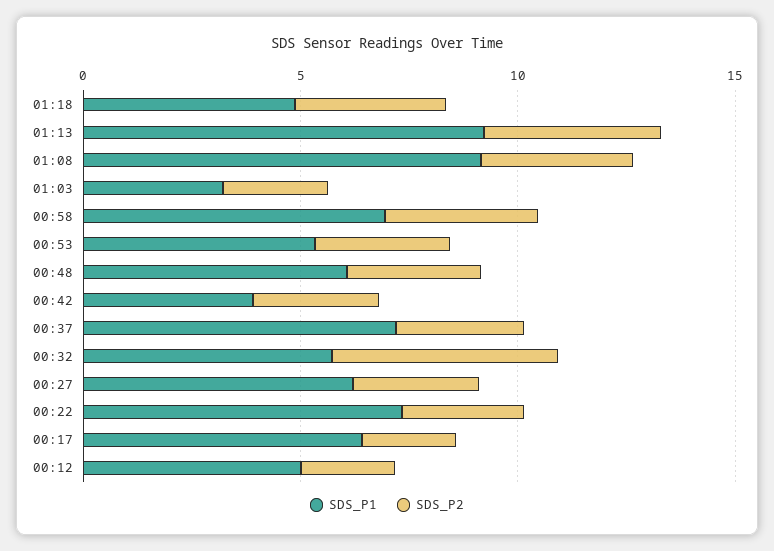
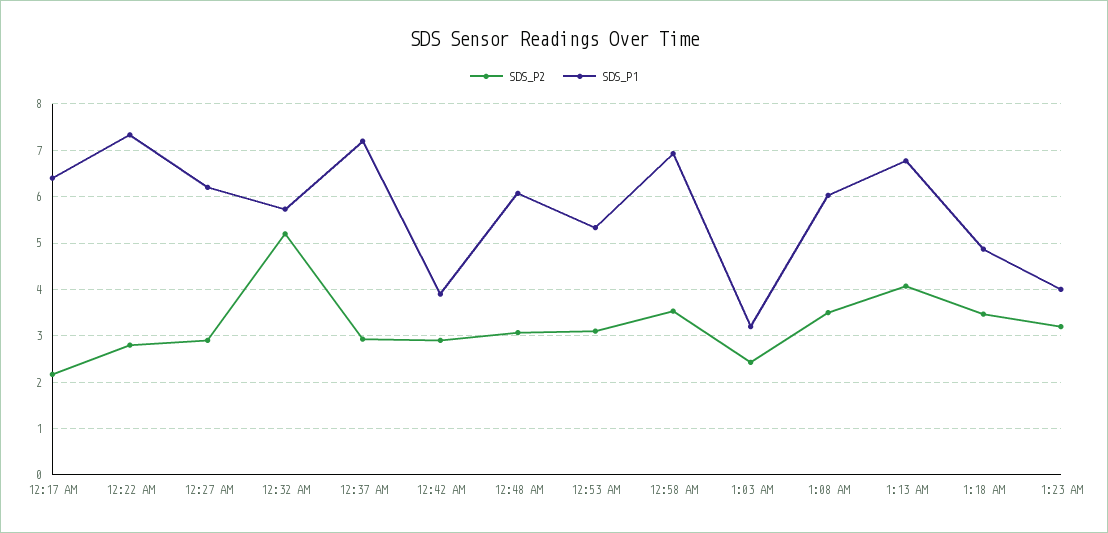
SDS_P1, 01:13: 9 -> 6.8
SDS_P1, 01:08: 9 -> 6
SDS_P1, 00:12: 5 -> none
SDS_P2, 00:12: 2 -> none
SDS_P2, 1:23 AM: none -> 3.2
SDS_P1, 1:23 AM: none -> 4

